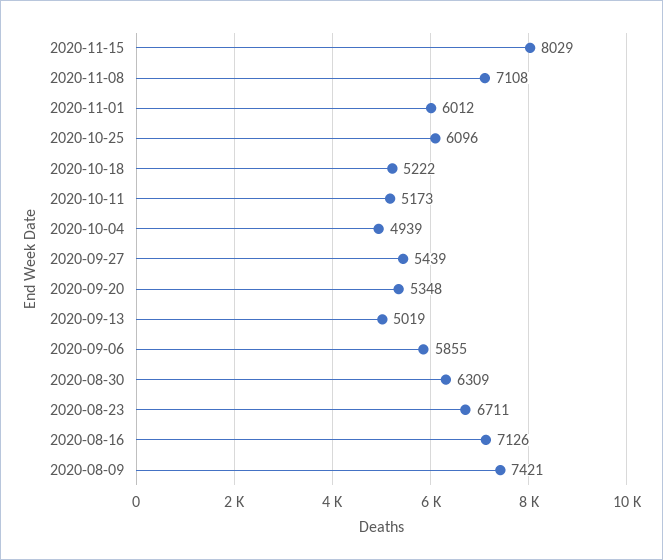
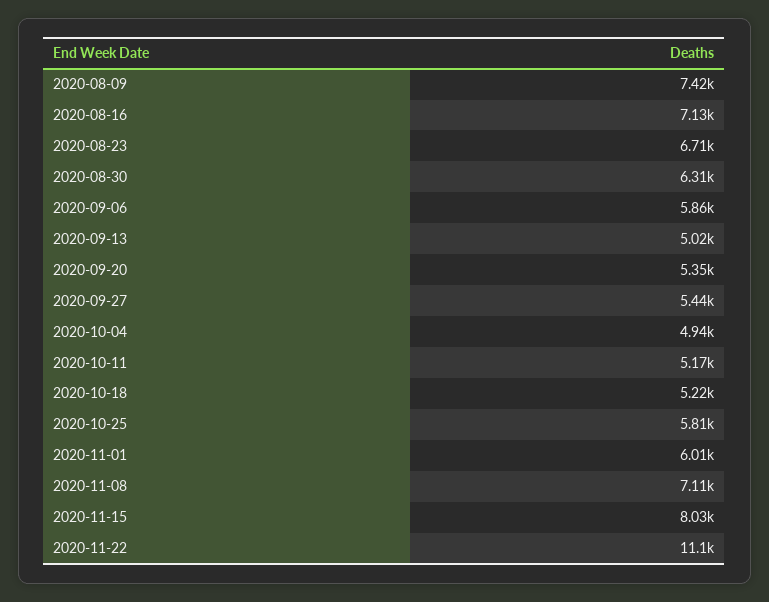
2020-10-25: 6096 -> 5810
2020-11-22: none -> 11100

